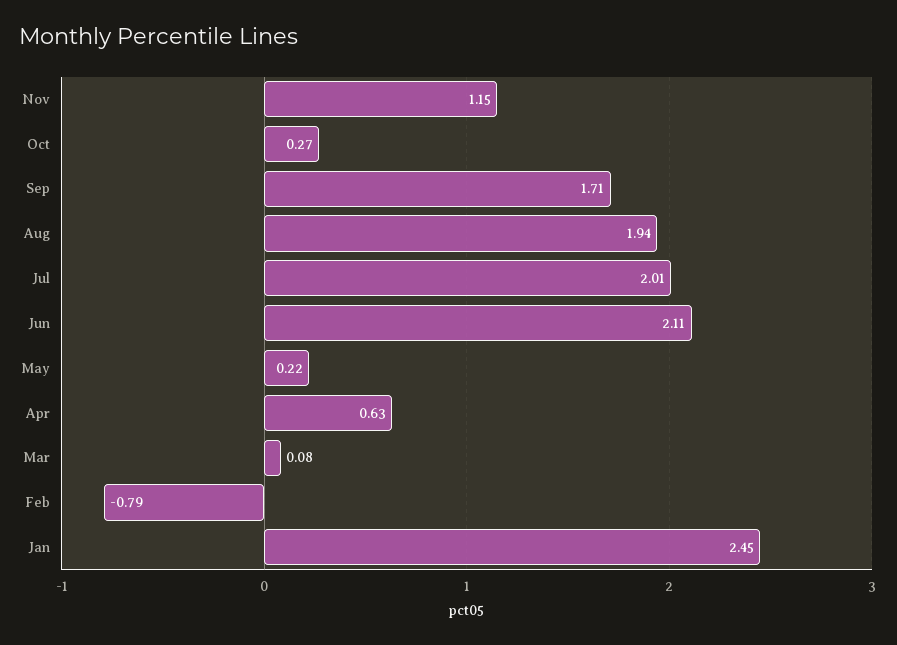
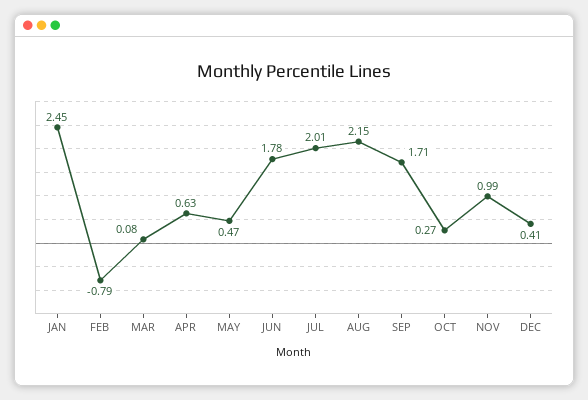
Nov: 1.15 -> 0.99
Aug: 1.94 -> 2.15
Jun: 2.11 -> 1.78
May: 0.22 -> 0.47
DEC: none -> 0.41

